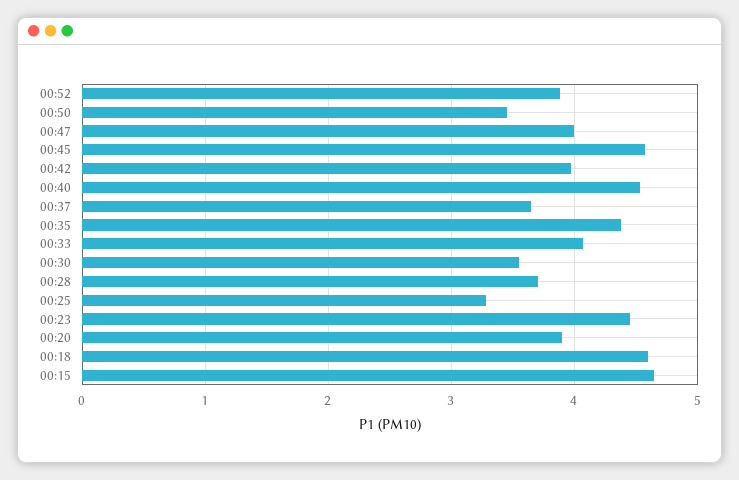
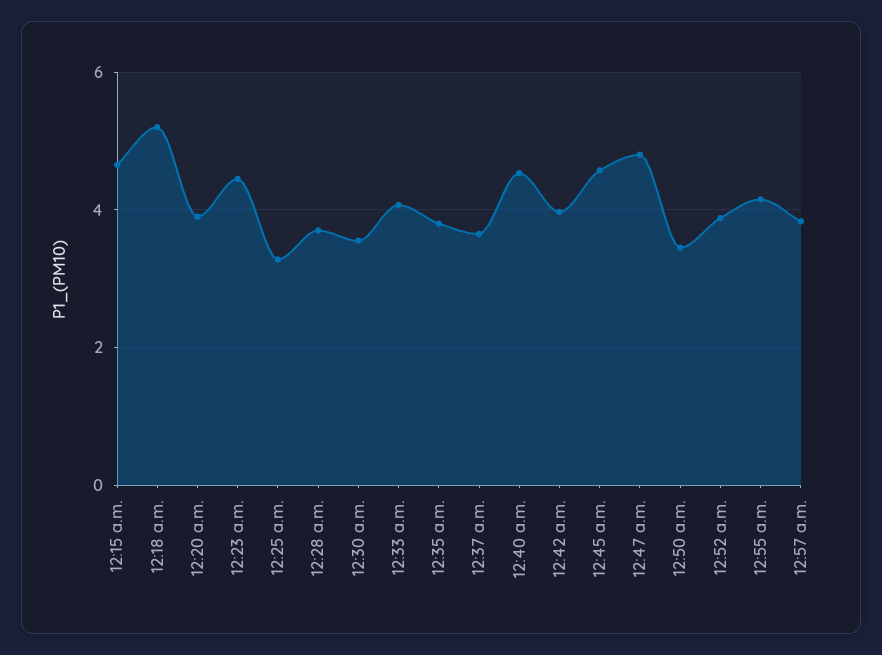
00:47: 4 -> 4.8
00:35: 4.4 -> 3.8
00:18: 4.6 -> 5.2
12:55 a.m.: none -> 4.2
12:57 a.m.: none -> 3.8

